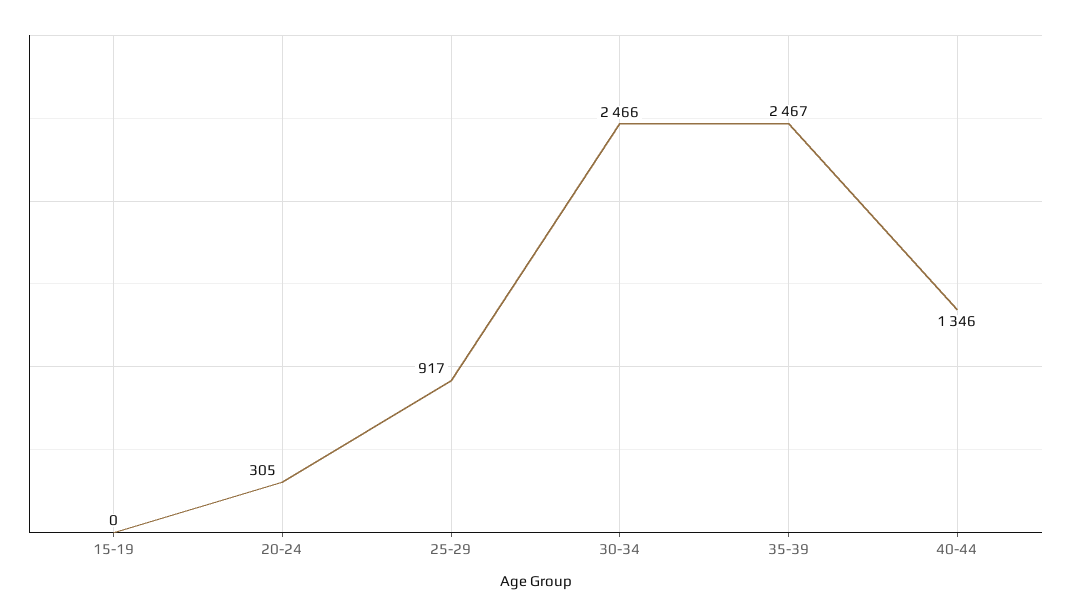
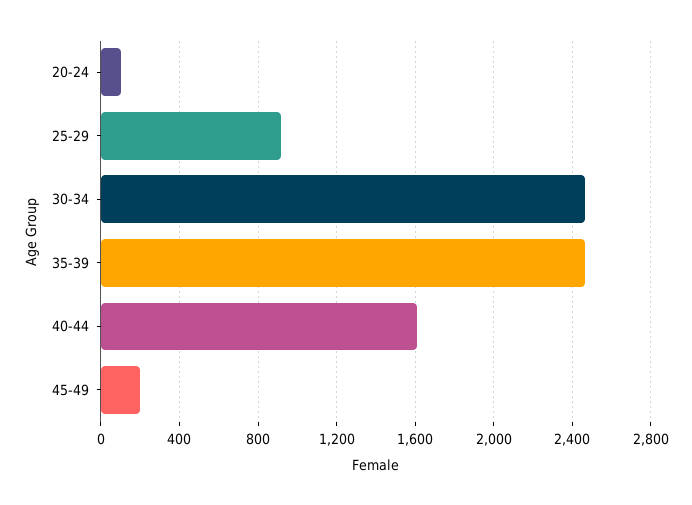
15-19: 0 -> none
20-24: 305 -> 100
40-44: 1346 -> 1600
45-49: none -> 200

